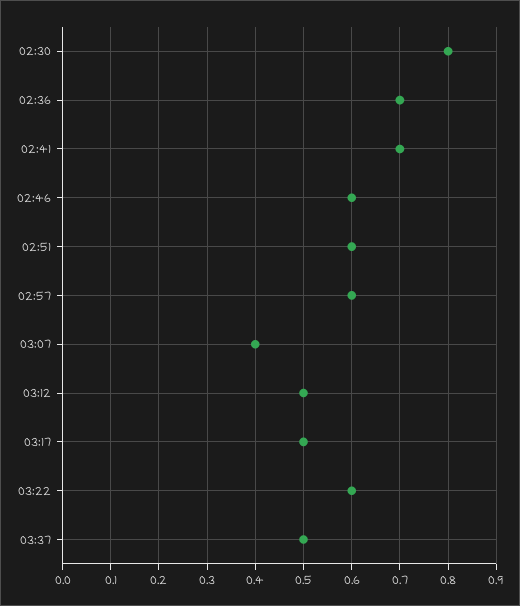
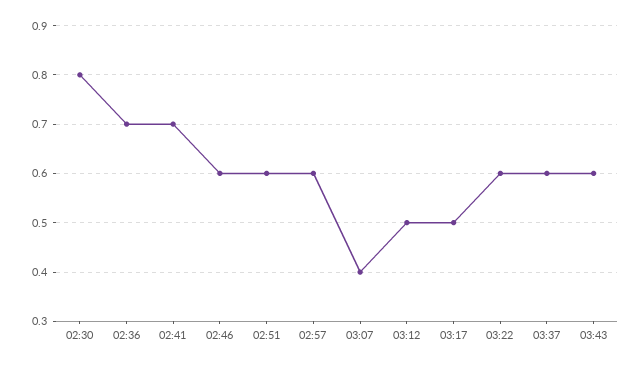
03:37: 0.5 -> 0.6
03:43: none -> 0.6

